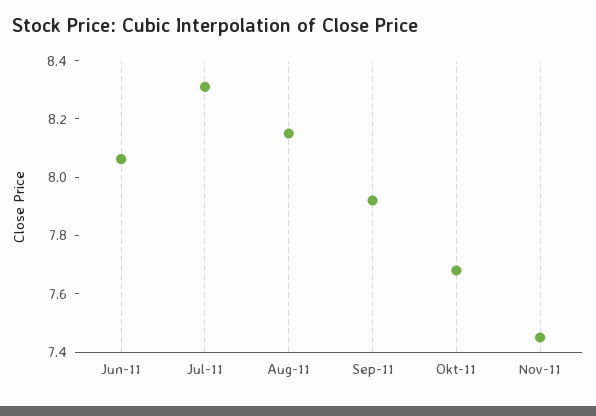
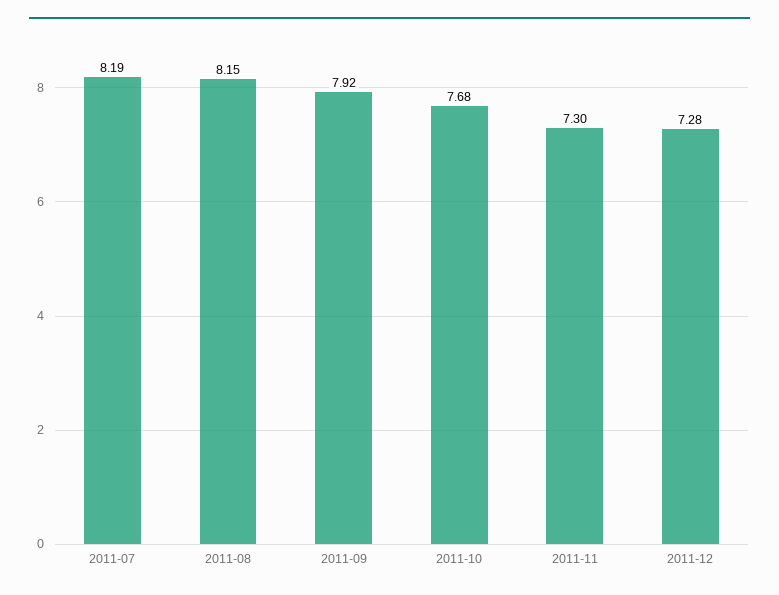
Jun-11: 8.05 -> none
Jul-11: 8.3 -> 8.19
Nov-11: 7.45 -> 7.3
2011-12: none -> 7.28

